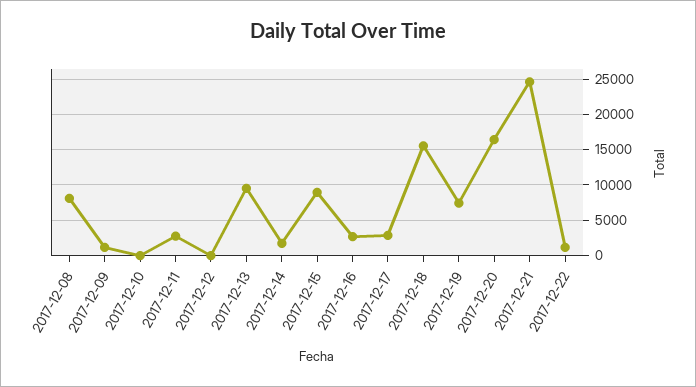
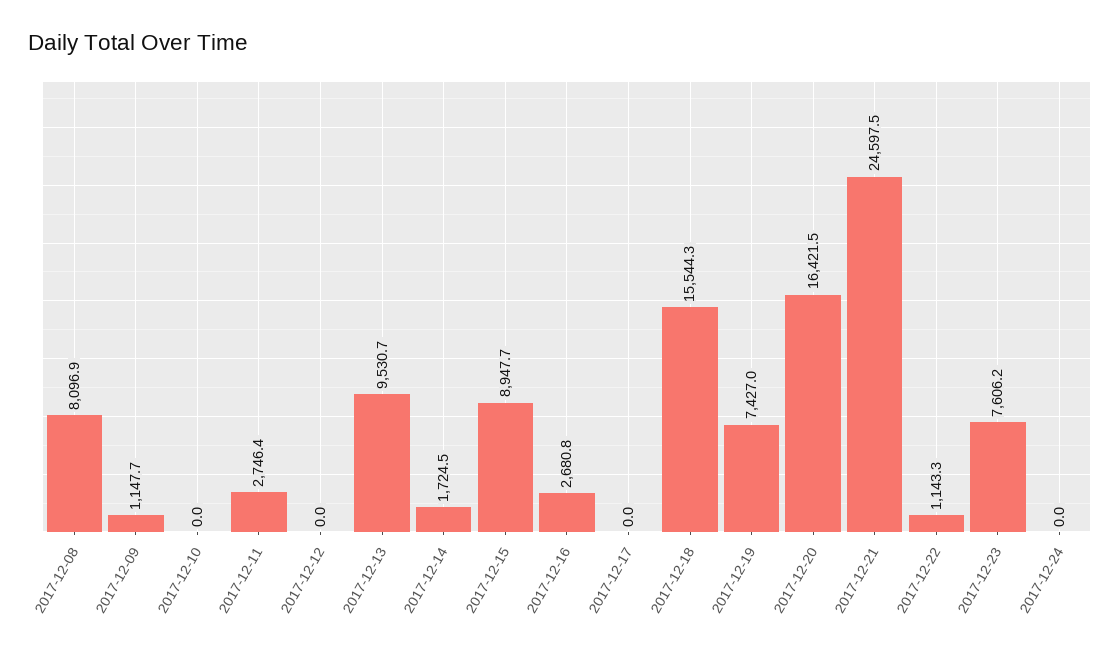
2017-12-17: 3000 -> 0
2017-12-23: none -> 7606.2
2017-12-24: none -> 0

